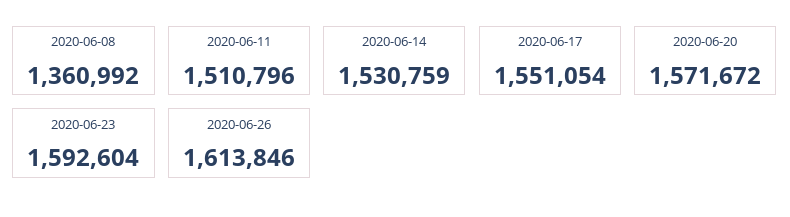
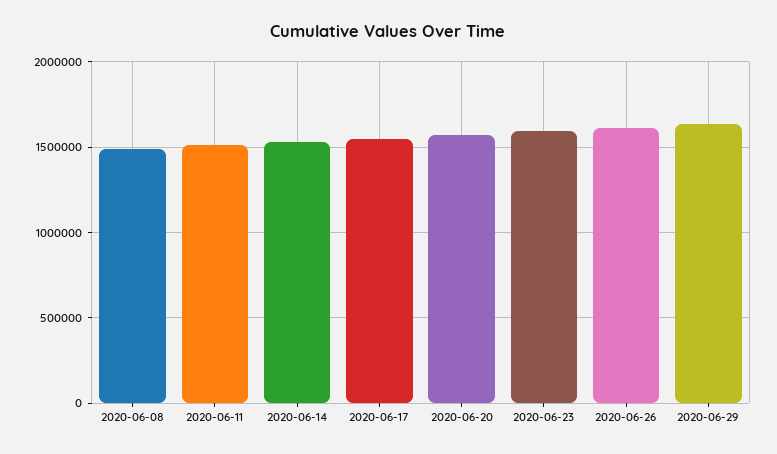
2020-06-08: 1360992 -> 1500000
2020-06-29: none -> 1650000

